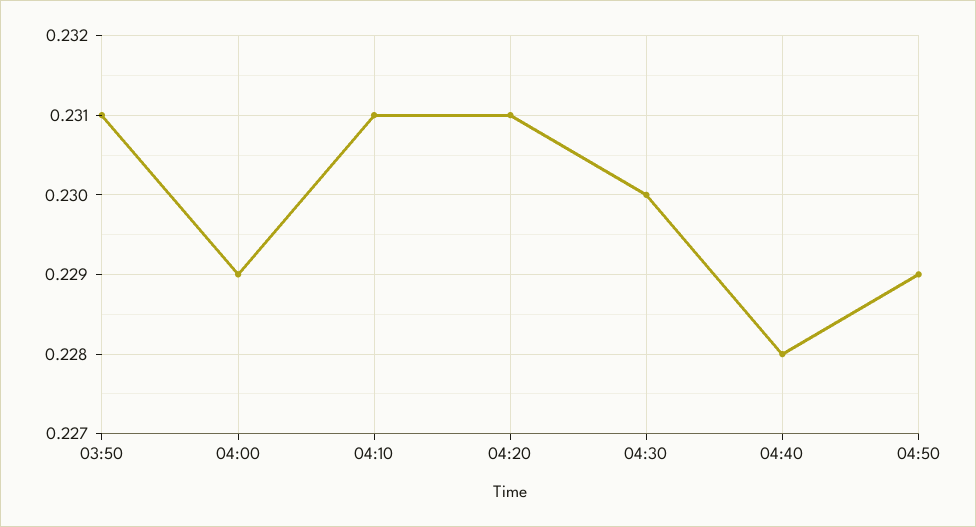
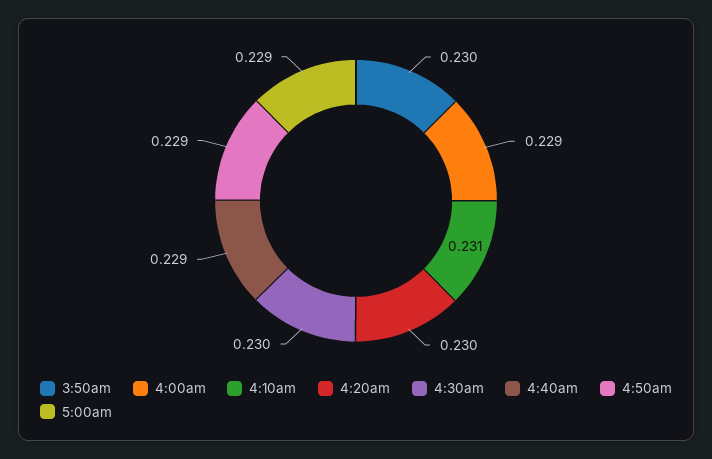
03:50: 0.231 -> 0.23
04:20: 0.231 -> 0.23
04:40: 0.228 -> 0.229
5:00am: none -> 0.229

